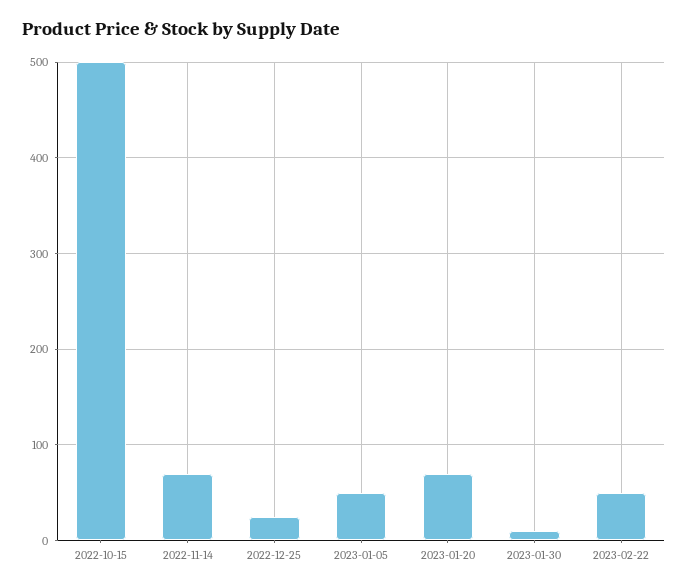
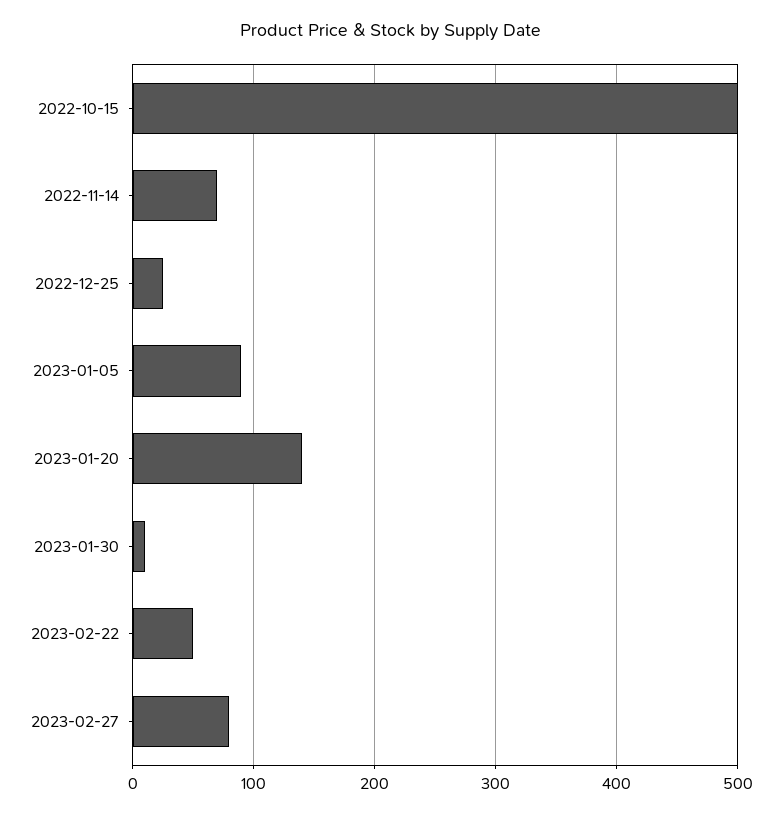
2023-01-05: 50 -> 90
2023-01-20: 70 -> 140
2023-02-27: none -> 80

